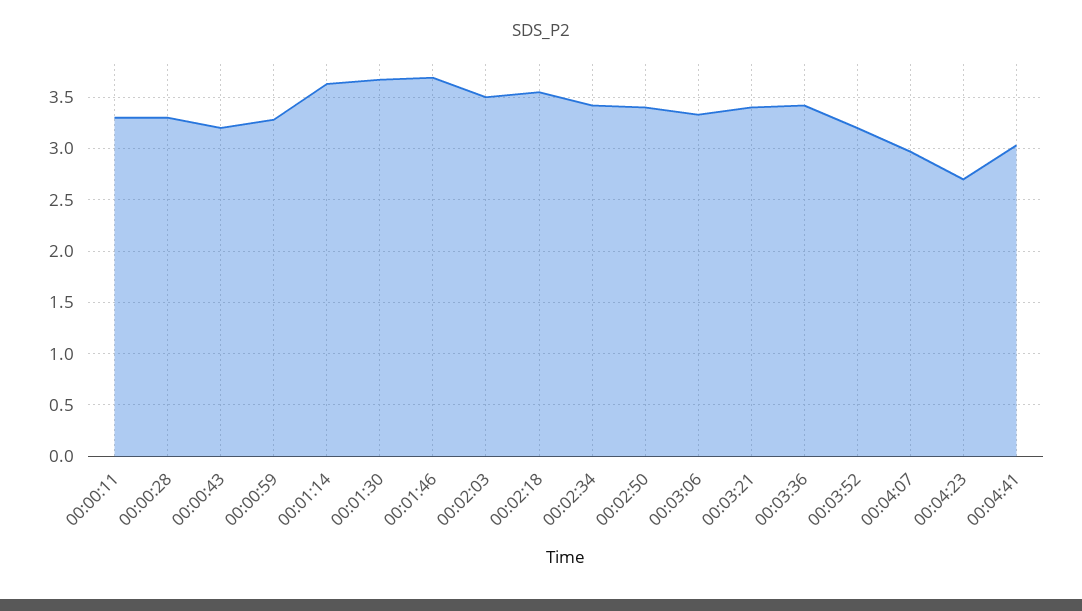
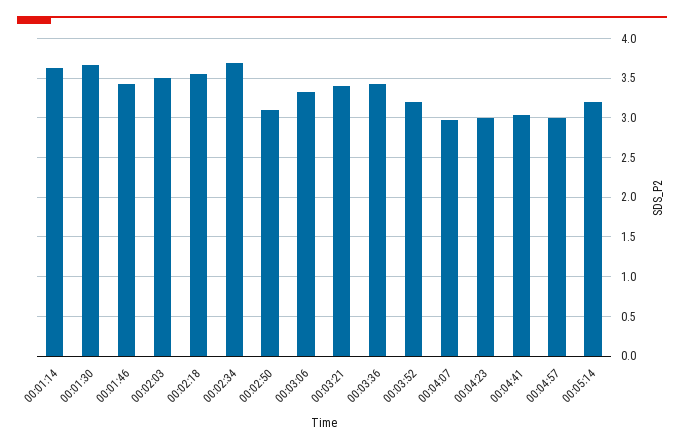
00:00:11: 3.3 -> none
00:00:28: 3.3 -> none
00:00:43: 3.2 -> none
00:00:59: 3.3 -> none
00:01:46: 3.7 -> 3.4
00:02:34: 3.4 -> 3.7
00:02:50: 3.4 -> 3.1
00:04:23: 2.7 -> 3
00:04:57: none -> 3
00:05:14: none -> 3.2

